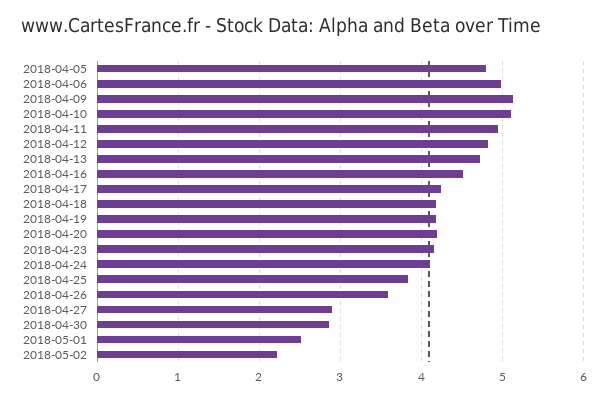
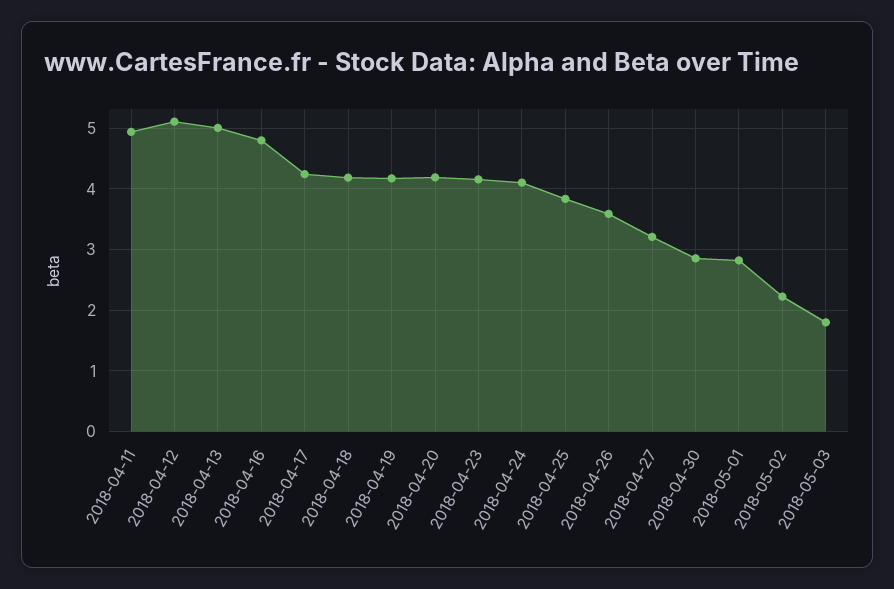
2018-04-05: 4.8 -> none
2018-04-06: 5 -> none
2018-04-09: 5.1 -> none
2018-04-10: 5.1 -> none
2018-04-12: 4.8 -> 5.1
2018-04-13: 4.7 -> 5
2018-04-16: 4.5 -> 4.8
2018-04-27: 2.9 -> 3.2
2018-05-01: 2.5 -> 2.8
2018-05-03: none -> 1.8

